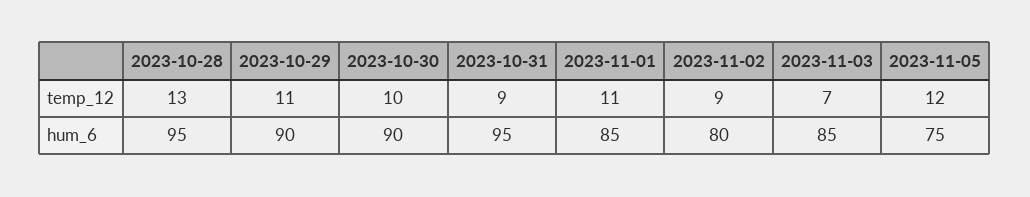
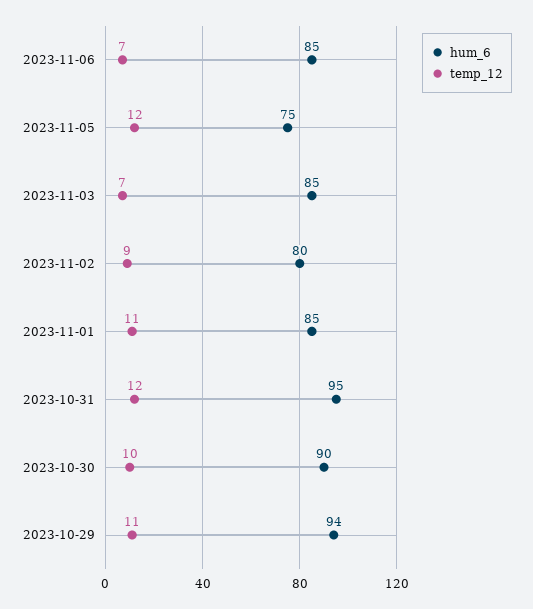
temp_12, 2023-10-28: 13 -> none
temp_12, 2023-10-31: 9 -> 12
hum_6, 2023-10-28: 95 -> none
hum_6, 2023-10-29: 90 -> 94
hum_6, 2023-11-06: none -> 85
temp_12, 2023-11-06: none -> 7

